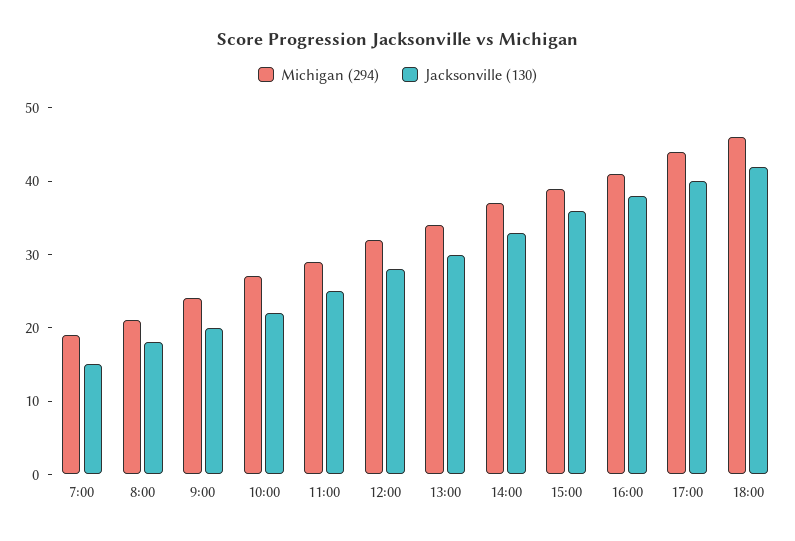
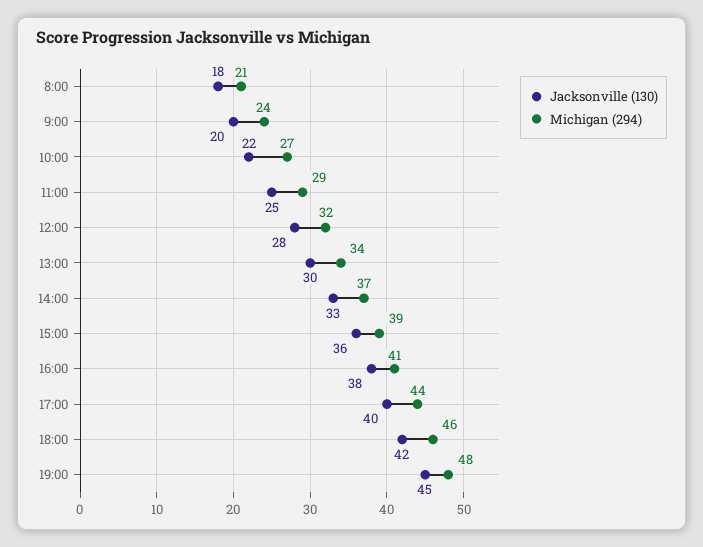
Michigan (294), 7:00: 20 -> none
Jacksonville (130), 7:00: 15 -> none
Jacksonville (130), 19:00: none -> 45
Michigan (294), 19:00: none -> 48

